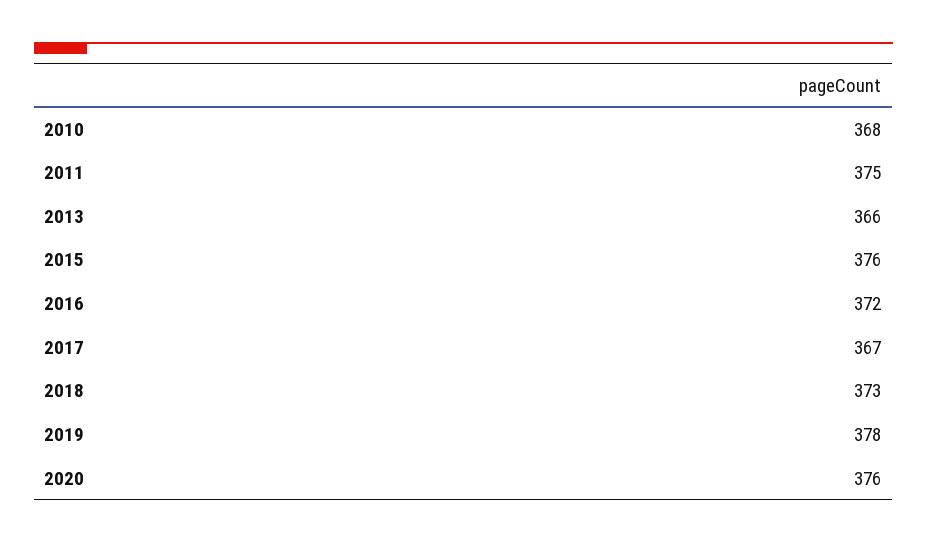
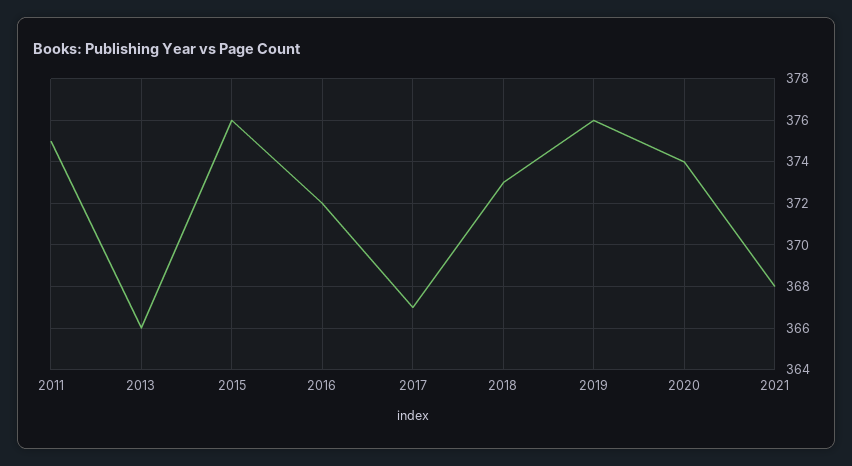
2010: 368 -> none
2019: 378 -> 376
2020: 376 -> 374
2021: none -> 368

